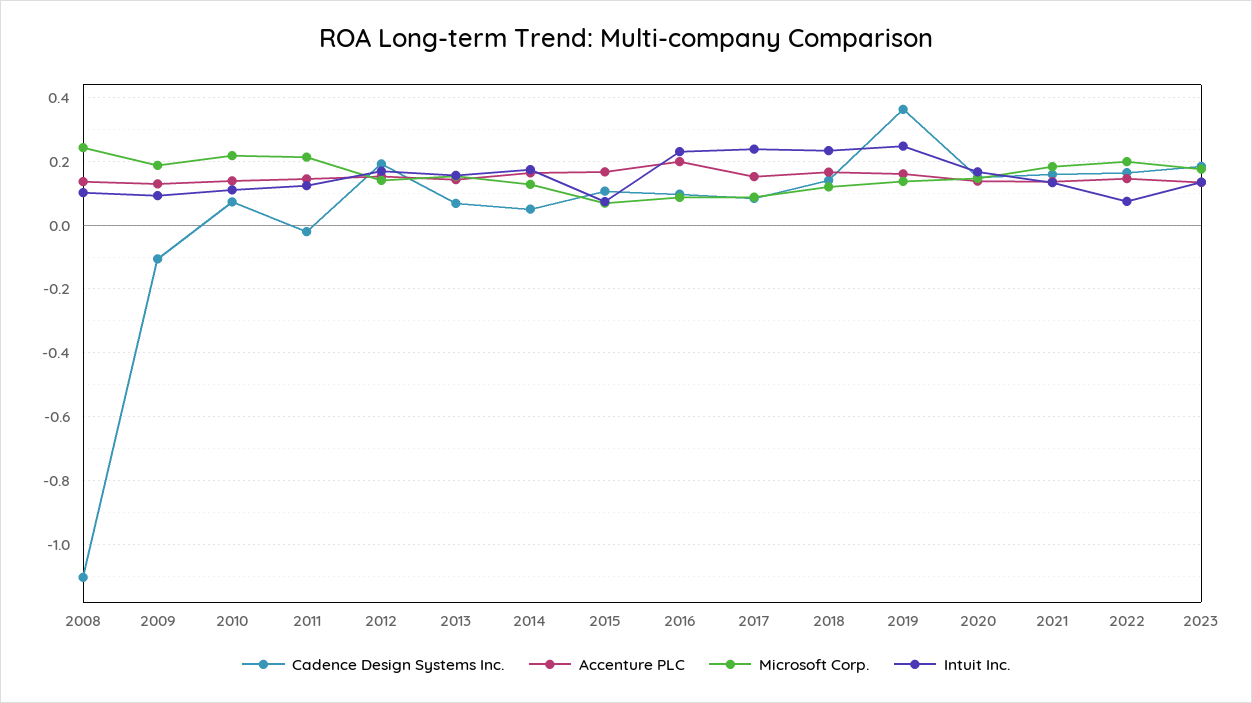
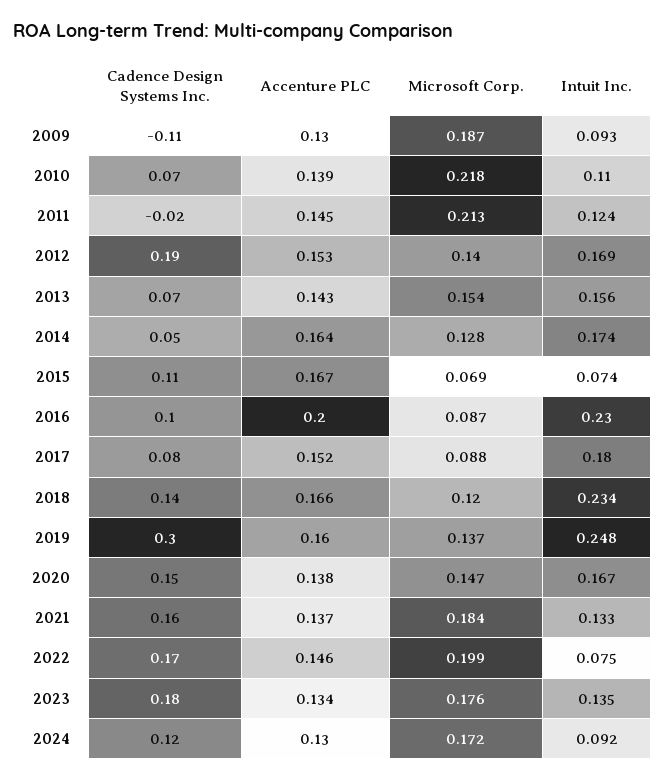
Cadence Design Systems Inc., 2008: -1.1 -> none
Accenture PLC, 2008: 0.14 -> none
Microsoft Corp., 2008: 0.24 -> none
Intuit Inc., 2008: 0.1 -> none
Intuit Inc., 2017: 0.24 -> 0.18
Cadence Design Systems Inc., 2019: 0.36 -> 0.3
Cadence Design Systems Inc., 2024: none -> 0.12
Accenture PLC, 2024: none -> 0.13
Microsoft Corp., 2024: none -> 0.172
Intuit Inc., 2024: none -> 0.092

